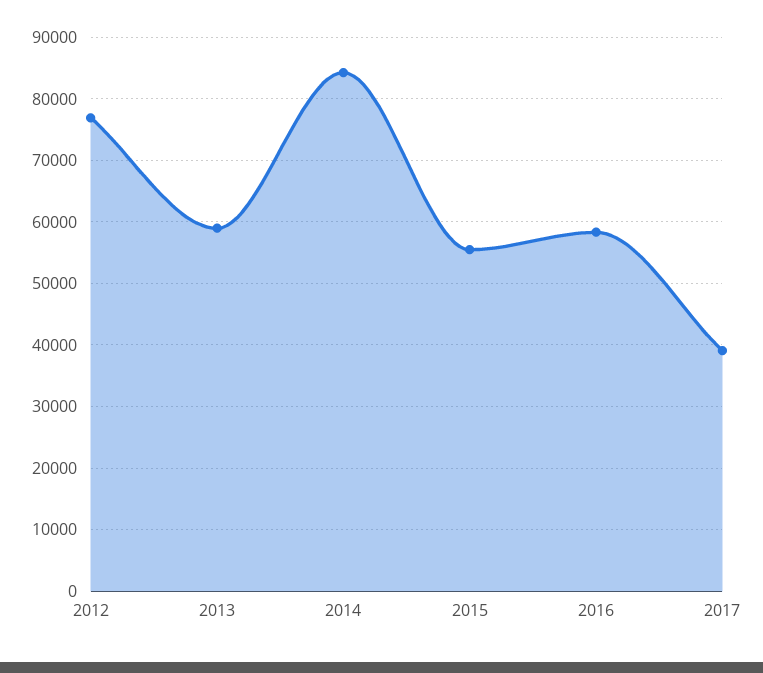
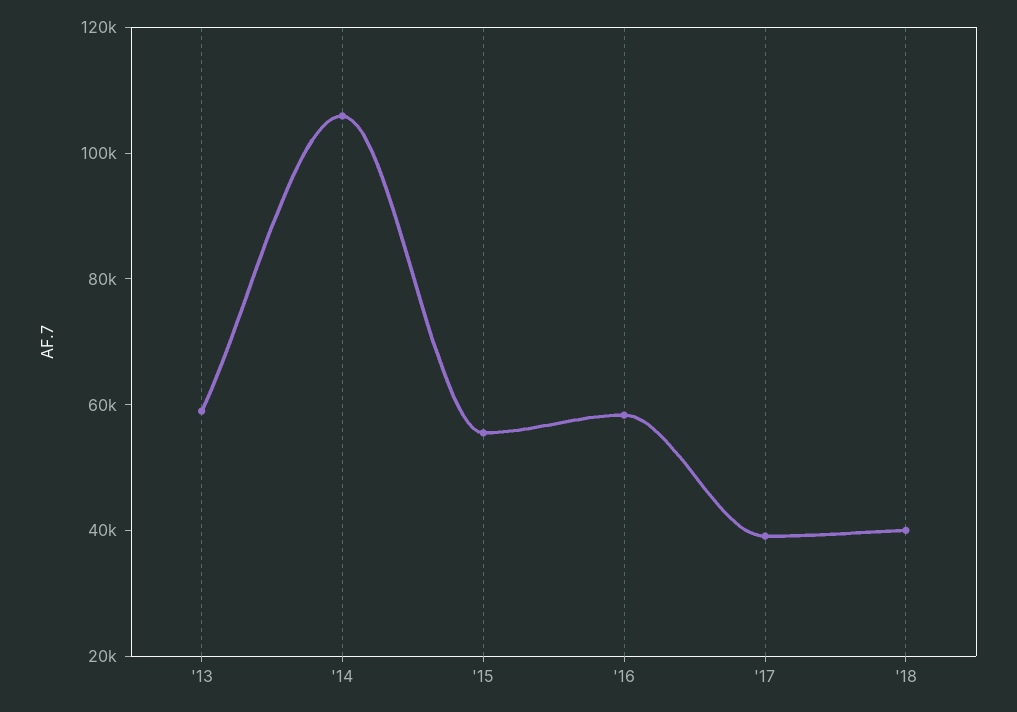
2012: 77000 -> none
2014: 84000 -> 105000
'18: none -> 40000

